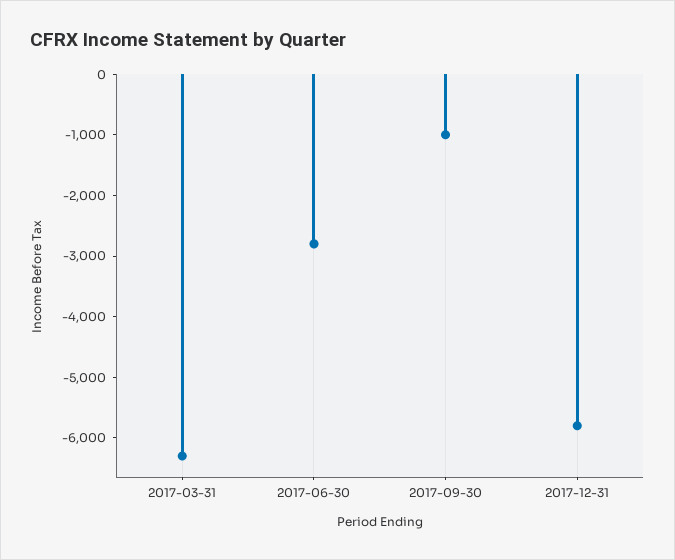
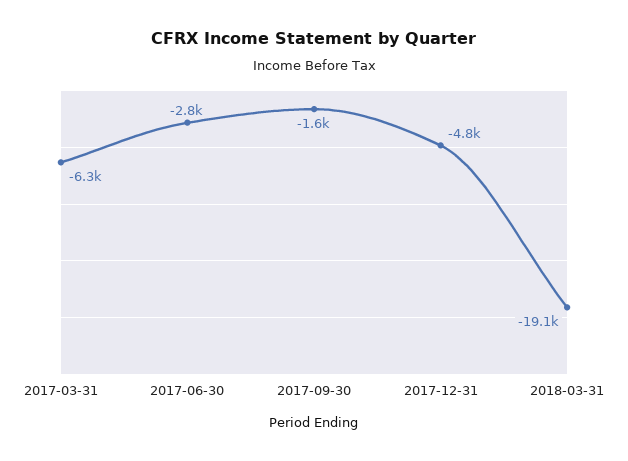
2017-09-30: -1000 -> -1600
2017-12-31: -5800 -> -4800
2018-03-31: none -> -19100

